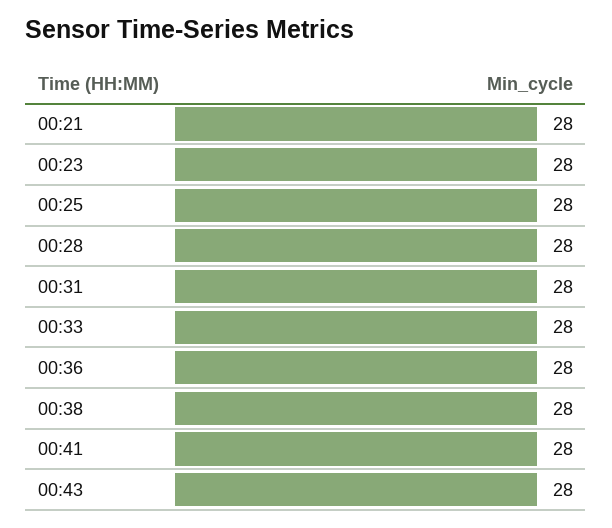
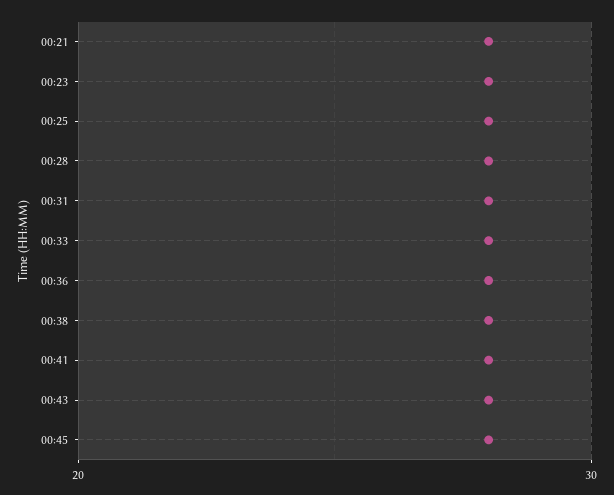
00:45: none -> 28

